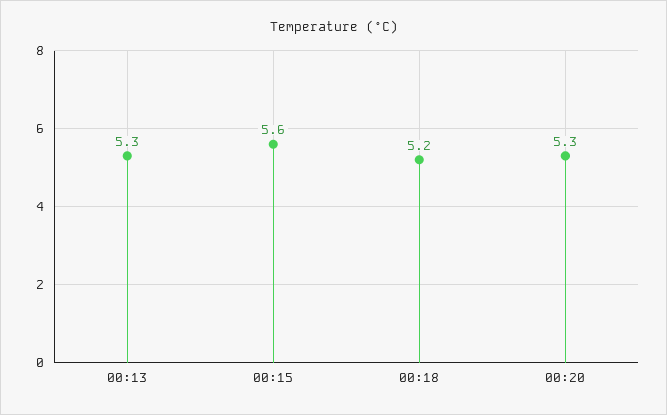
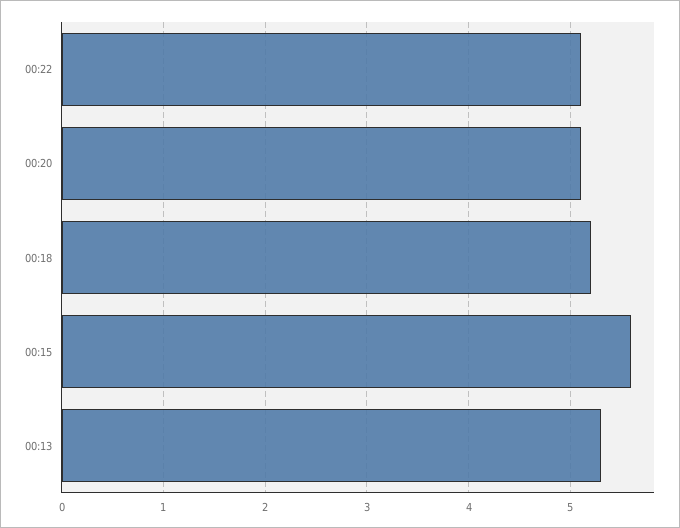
00:20: 5.3 -> 5.1
00:22: none -> 5.1

